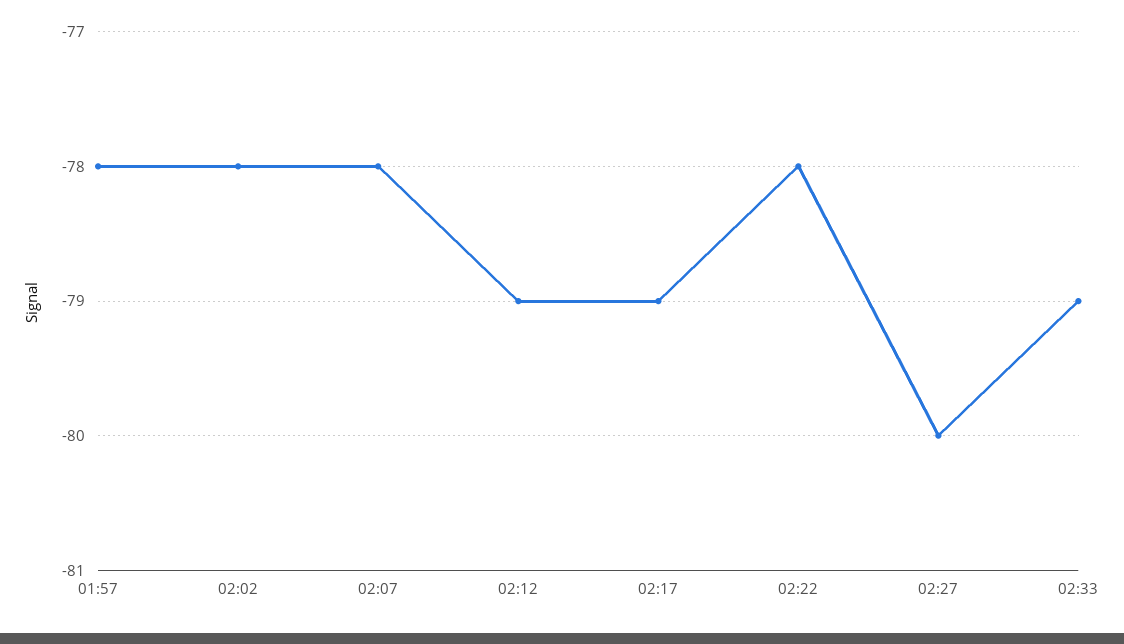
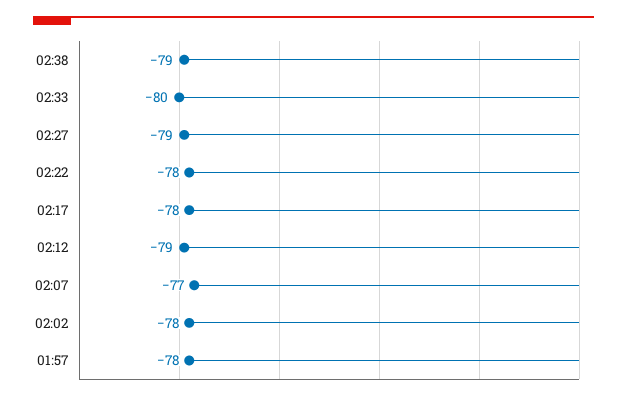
02:07: -78 -> -77
02:17: -79 -> -78
02:27: -80 -> -79
02:33: -79 -> -80
02:38: none -> -79

